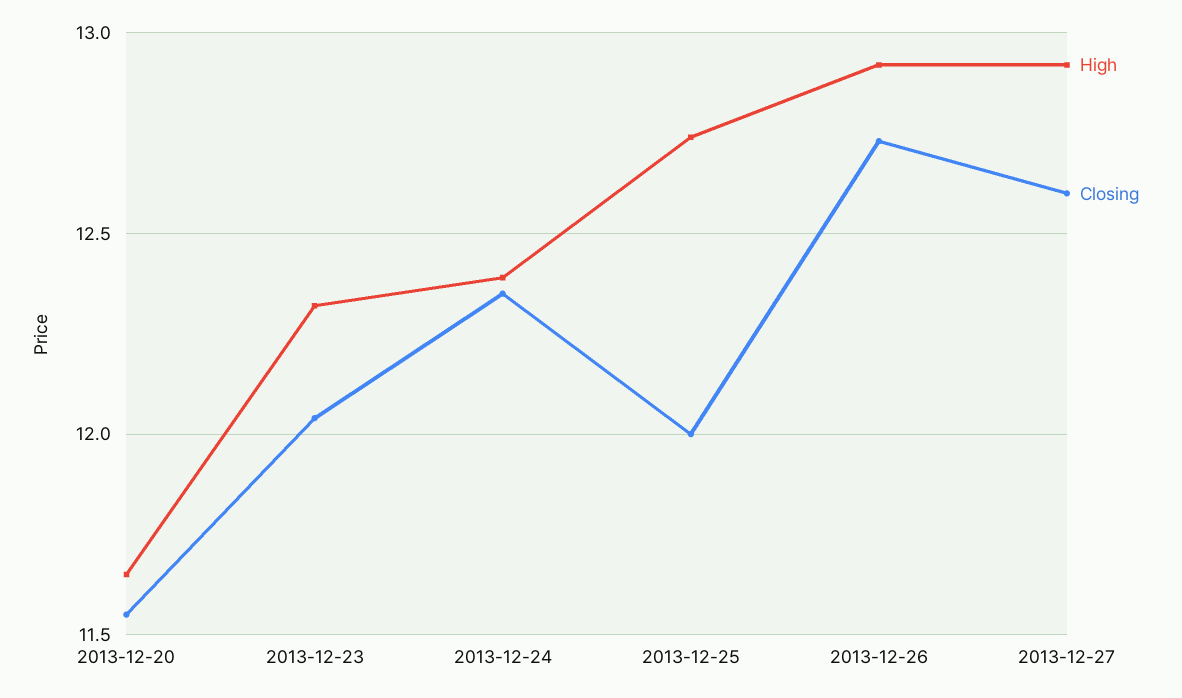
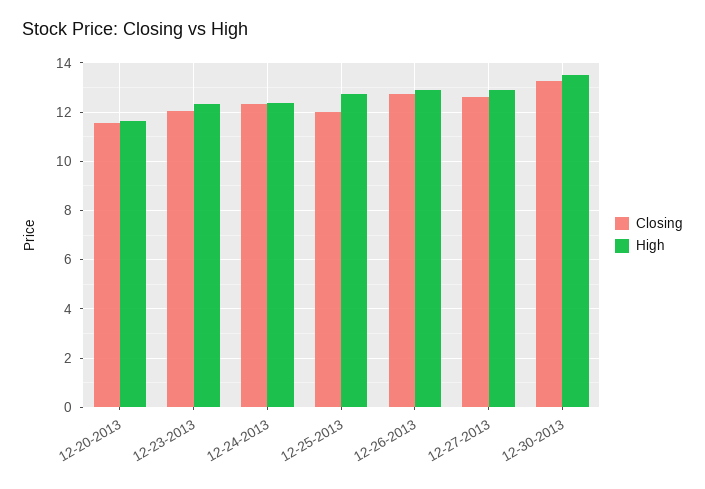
Closing, 12-30-2013: none -> 13.25
High, 12-30-2013: none -> 13.5

